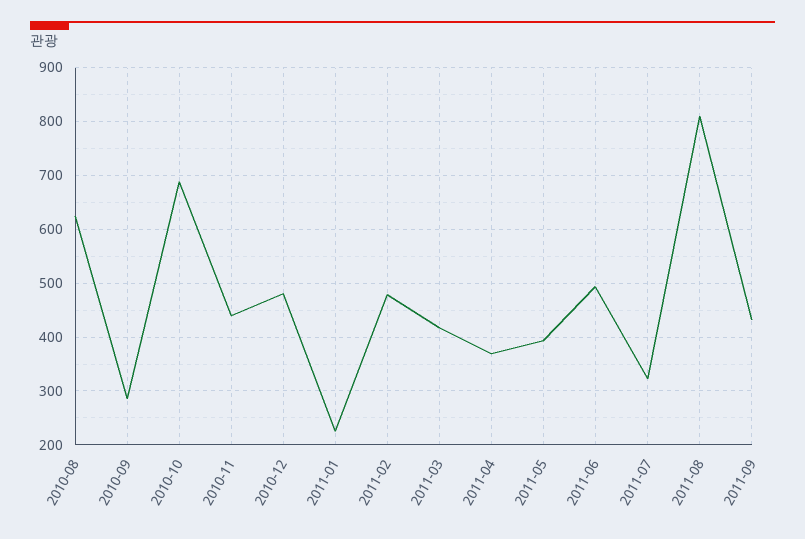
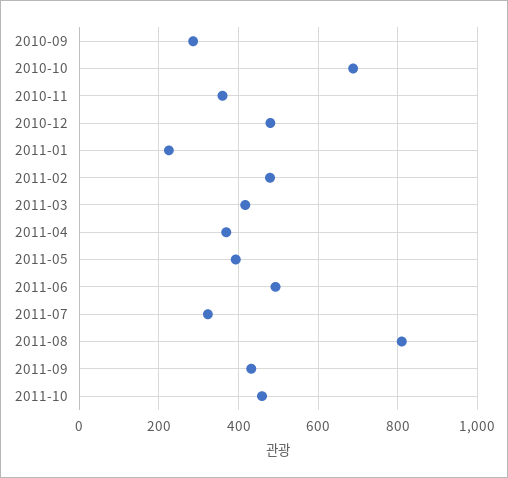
2010-08: 620 -> none
2010-11: 440 -> 360
2011-10: none -> 460

